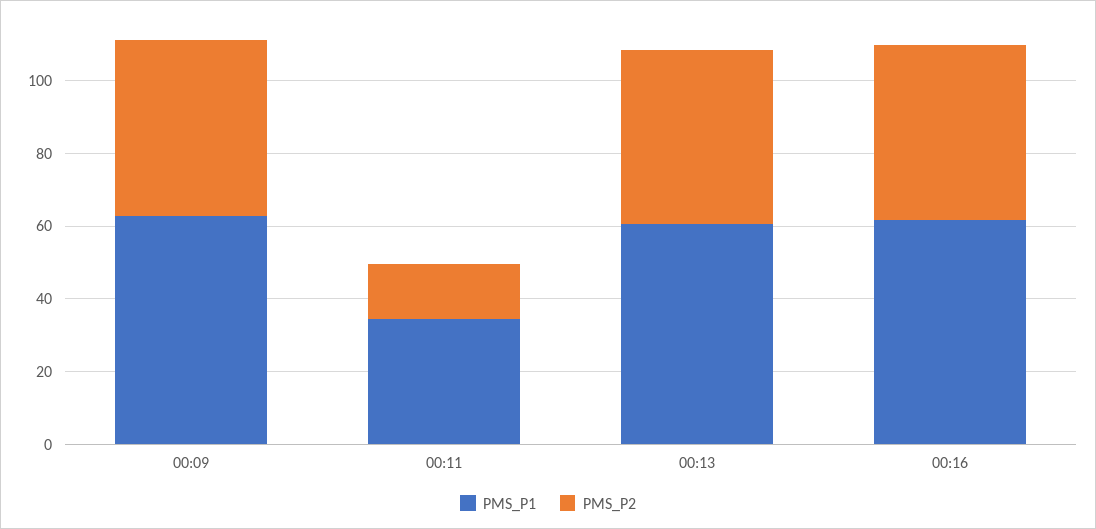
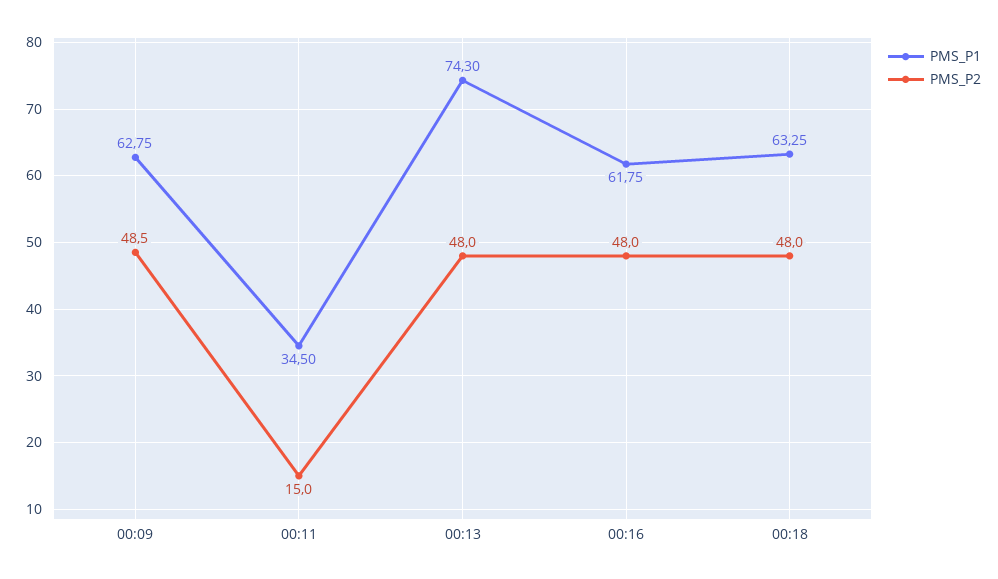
PMS_P1, 00:13: 60 -> 74.3
PMS_P1, 00:18: none -> 63.25
PMS_P2, 00:18: none -> 48

